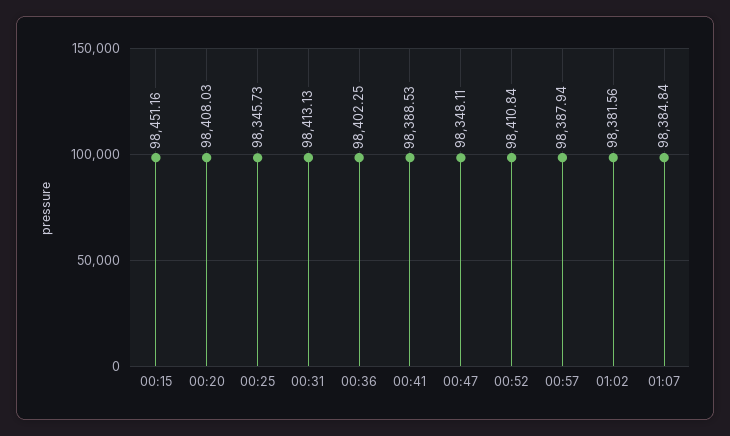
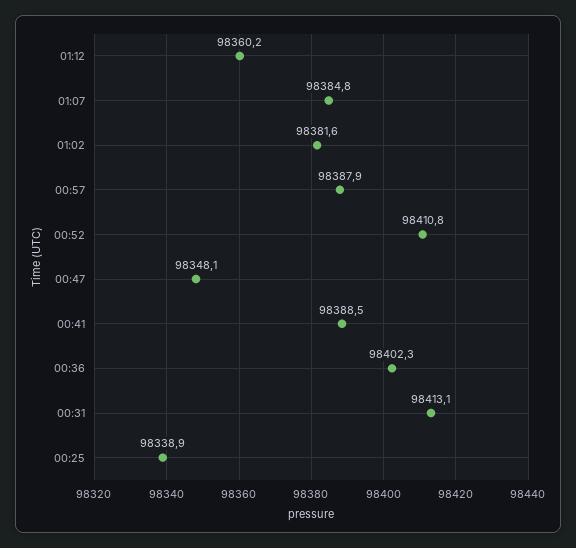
00:15: 98451.16 -> none
00:20: 98408.03 -> none
00:25: 98345.73 -> 98338.9
01:12: none -> 98360.2

